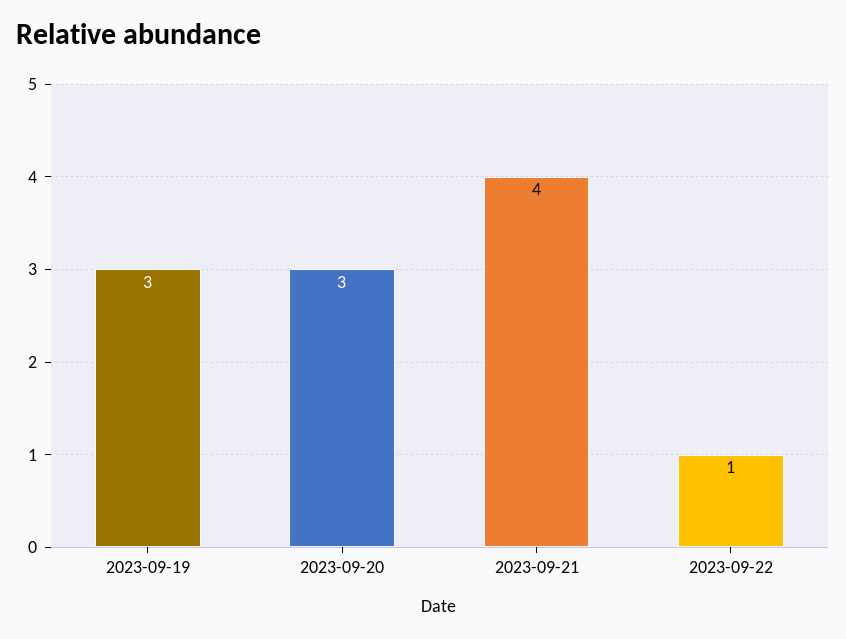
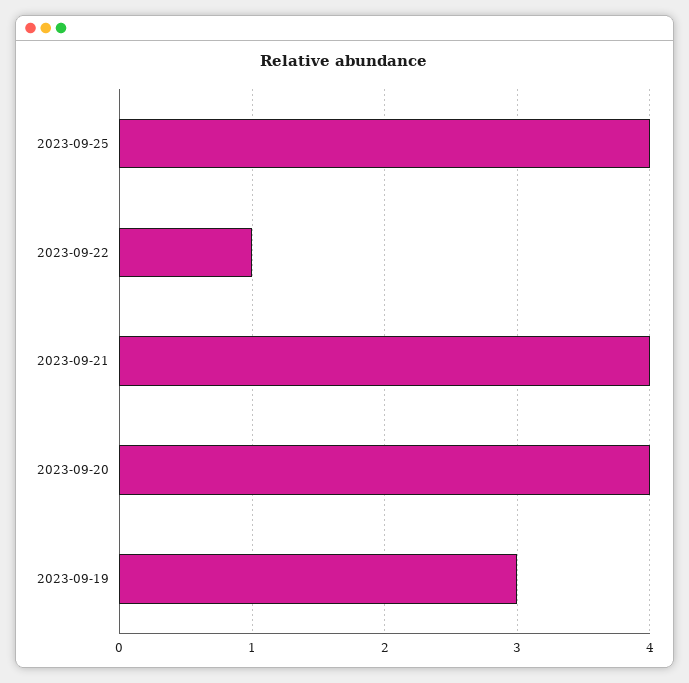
2023-09-20: 3 -> 4
2023-09-25: none -> 4

